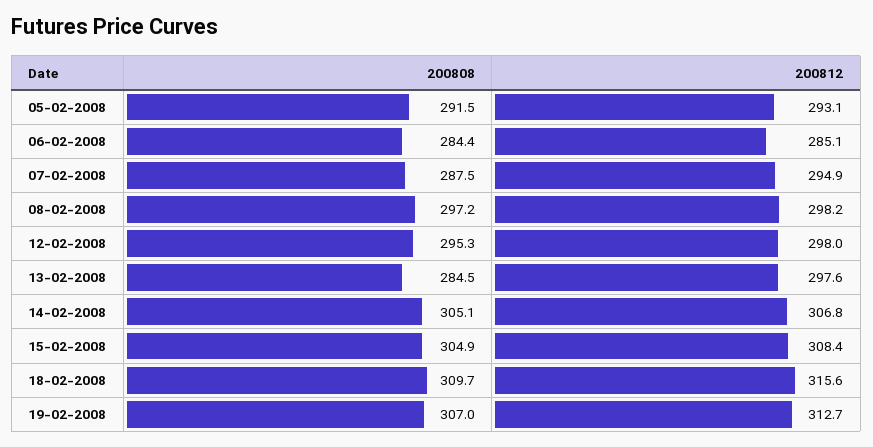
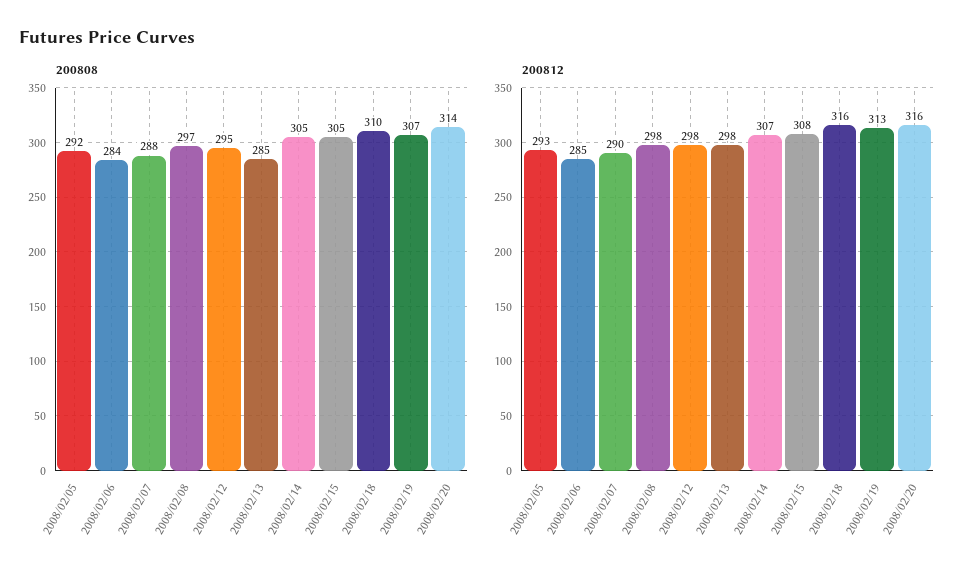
200812, 07-02-2008: 294.9 -> 290
200808, 2008/02/20: none -> 314
200812, 2008/02/20: none -> 316

